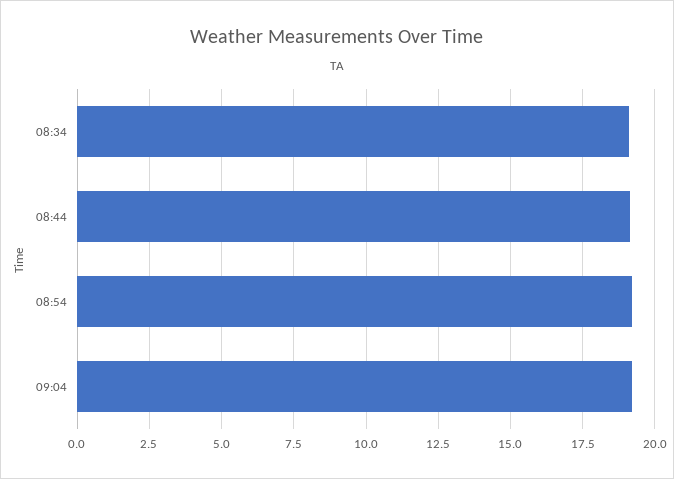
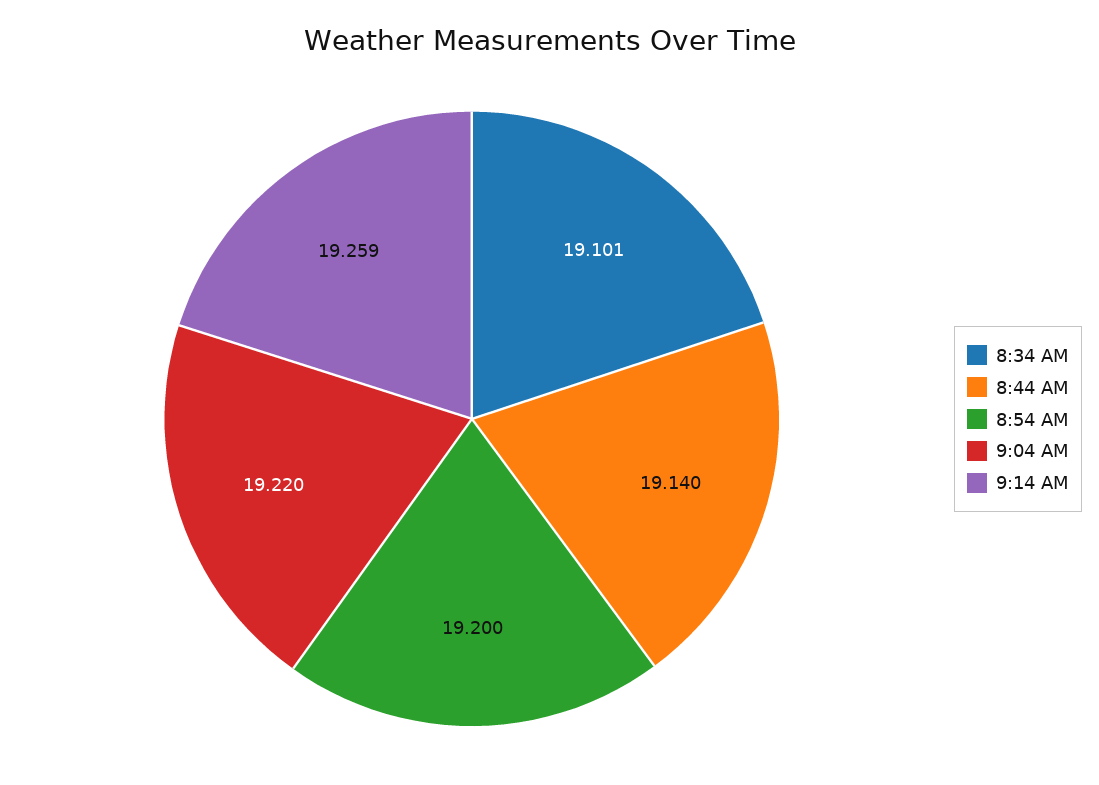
9:14 AM: none -> 19.259

